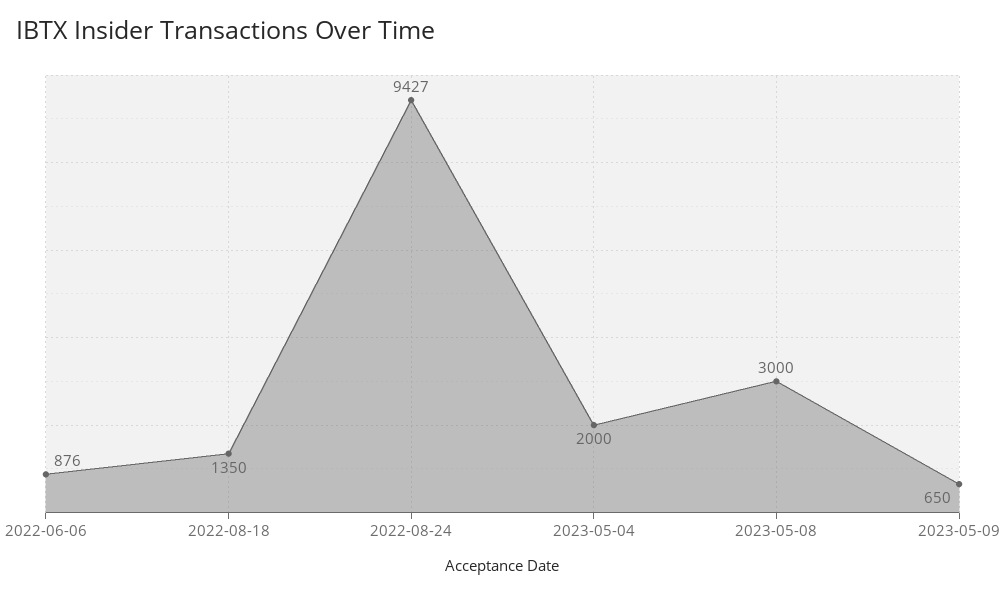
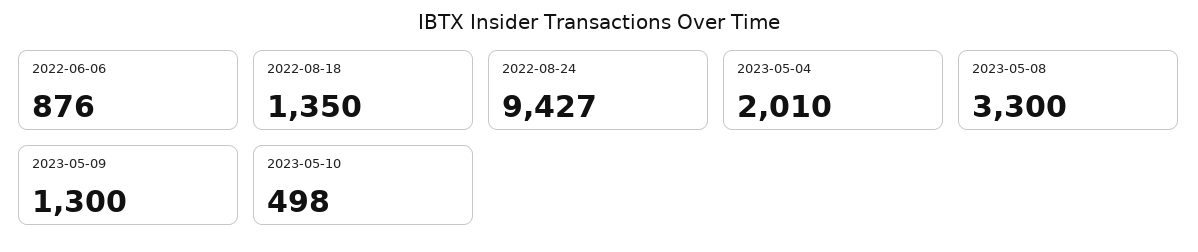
2023-05-04: 2000 -> 2010
2023-05-08: 3000 -> 3300
2023-05-09: 650 -> 1300
2023-05-10: none -> 498

